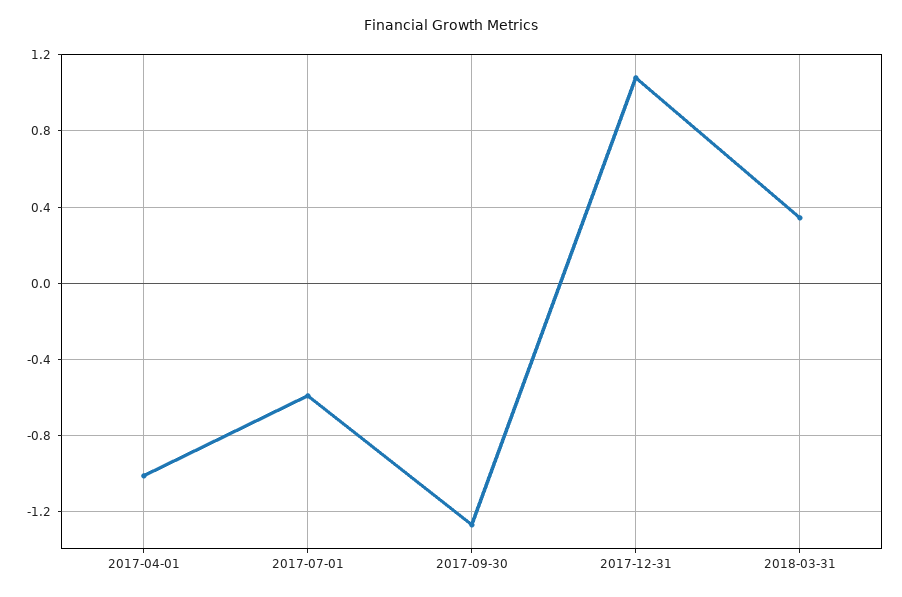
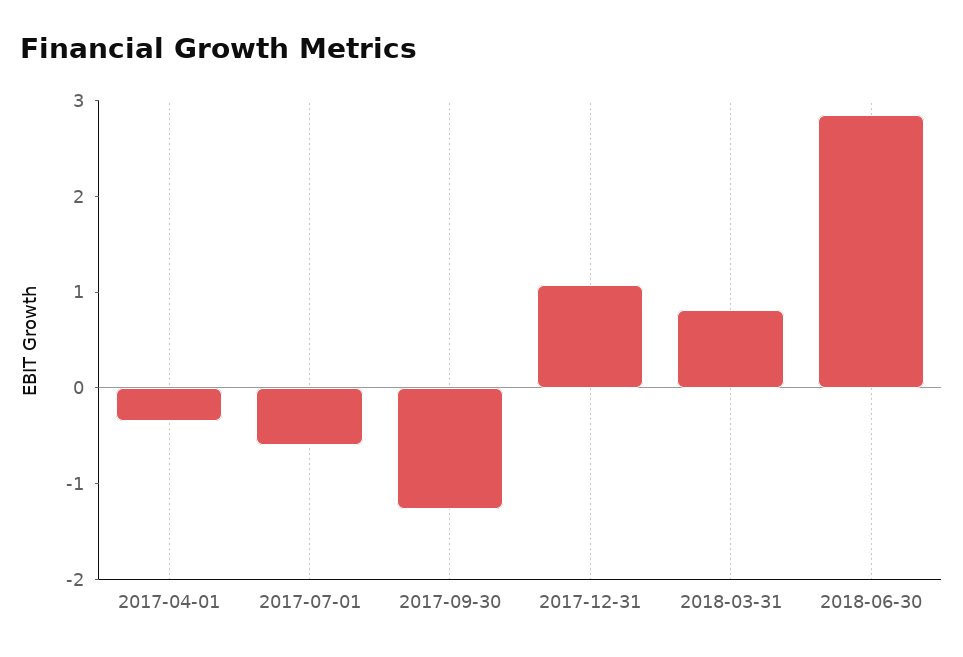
2017-04-01: -1 -> -0.4
2018-03-31: 0.35 -> 0.8
2018-06-30: none -> 2.8

